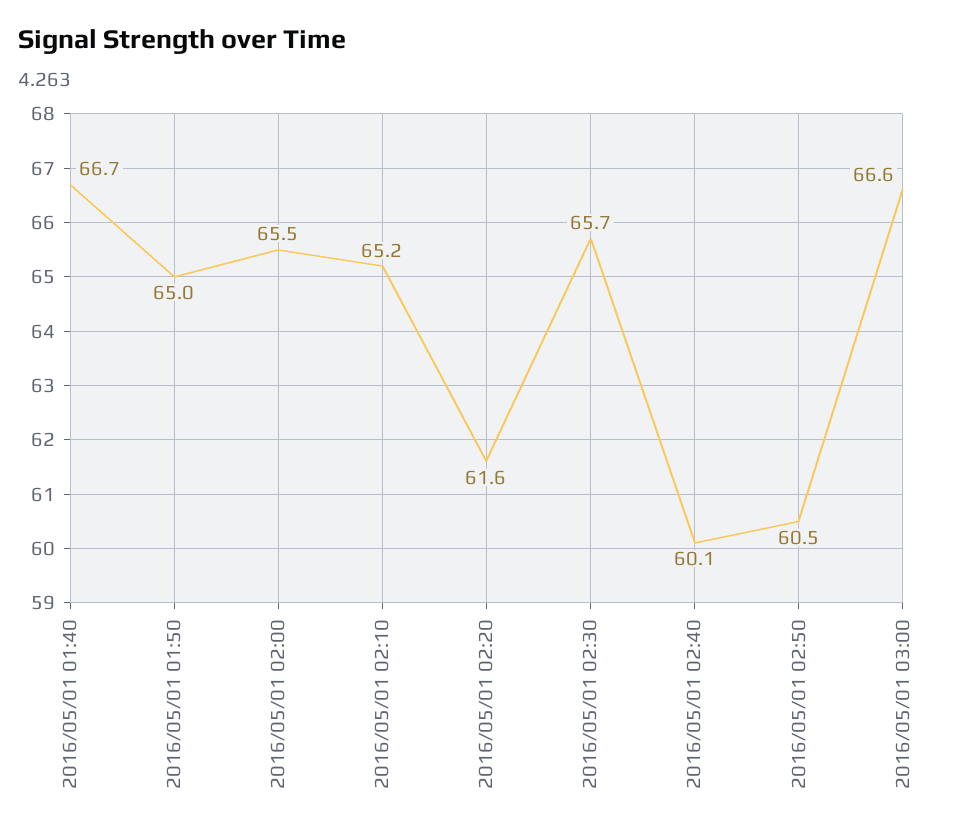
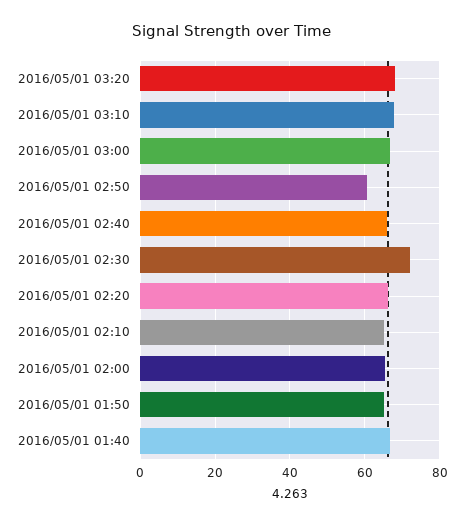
2016/05/01 02:20: 61.6 -> 66
2016/05/01 02:30: 65.7 -> 72
2016/05/01 02:40: 60.1 -> 66
2016/05/01 03:20: none -> 68
2016/05/01 03:10: none -> 68

